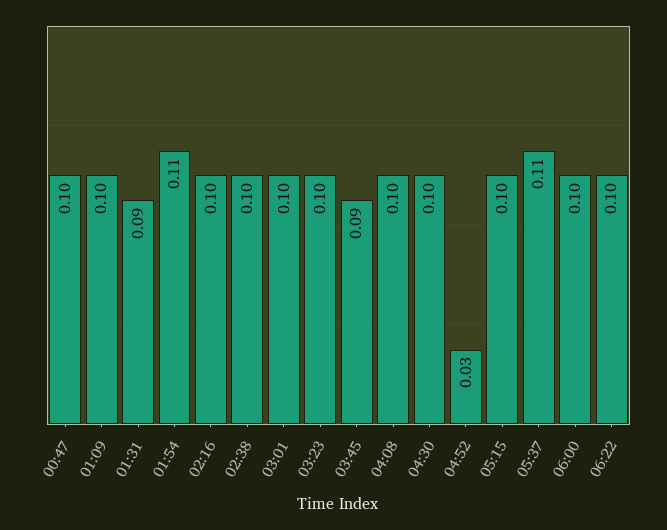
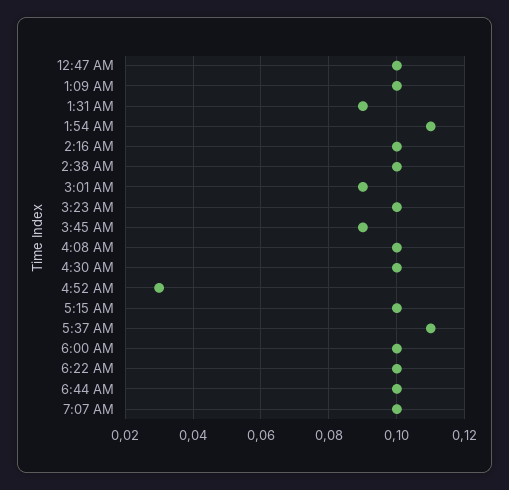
03:01: 0.1 -> 0.09
6:44 AM: none -> 0.1
7:07 AM: none -> 0.1

